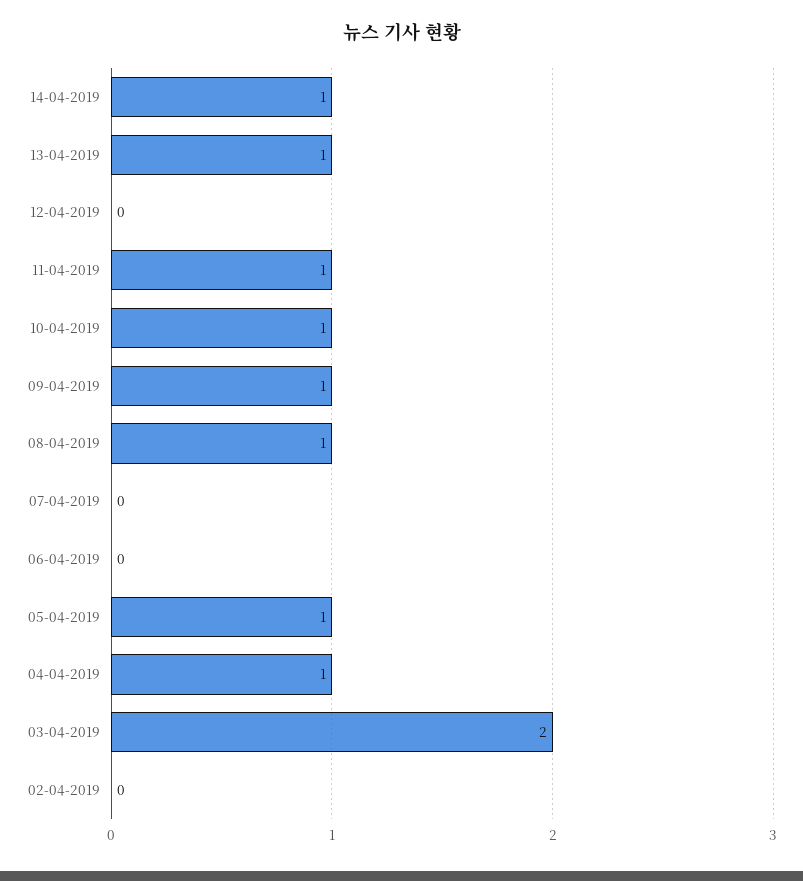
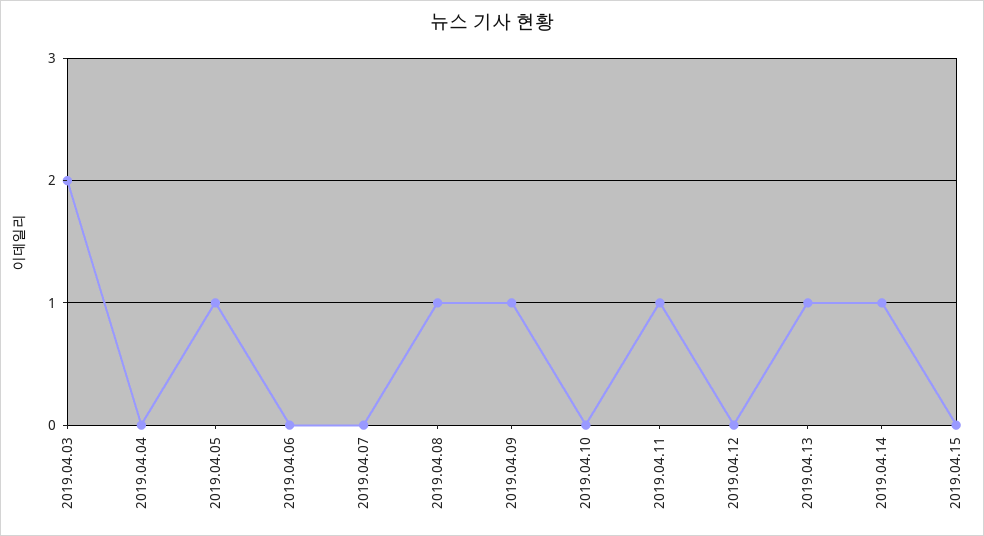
10-04-2019: 1 -> 0
04-04-2019: 1 -> 0
02-04-2019: 0 -> none
2019.04.15: none -> 0

